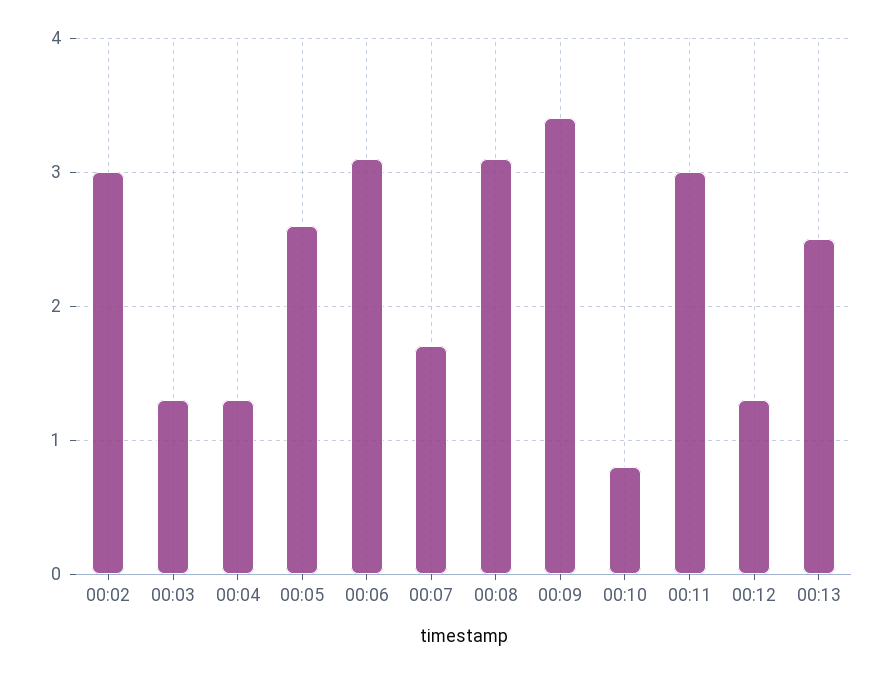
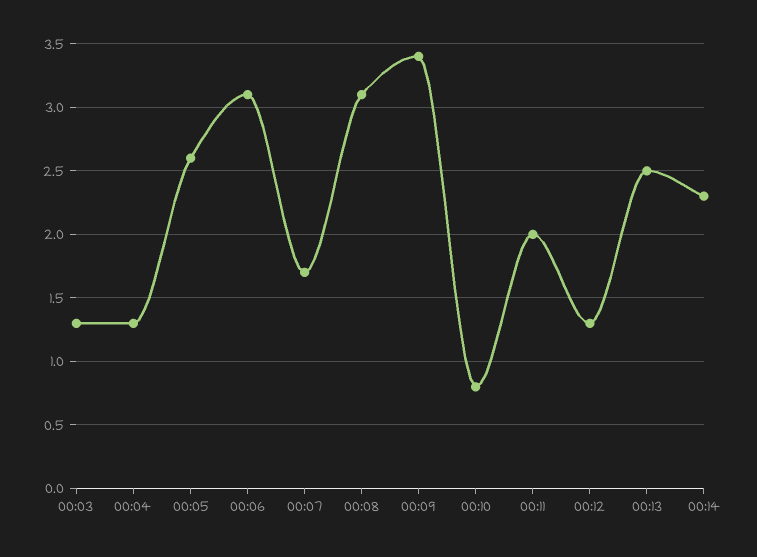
00:02: 3 -> none
00:11: 3 -> 2
00:14: none -> 2.3

